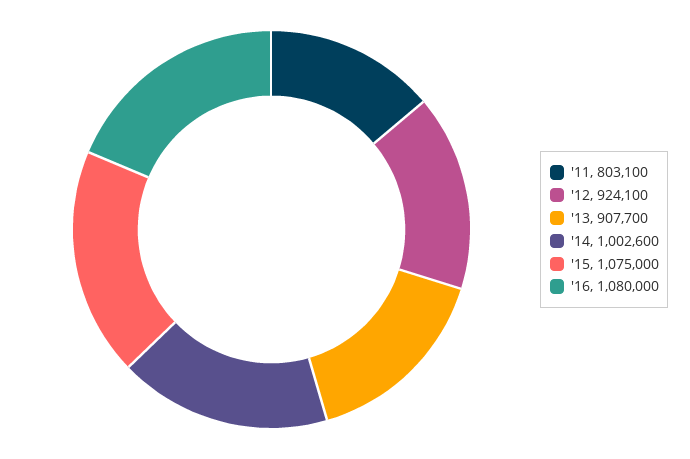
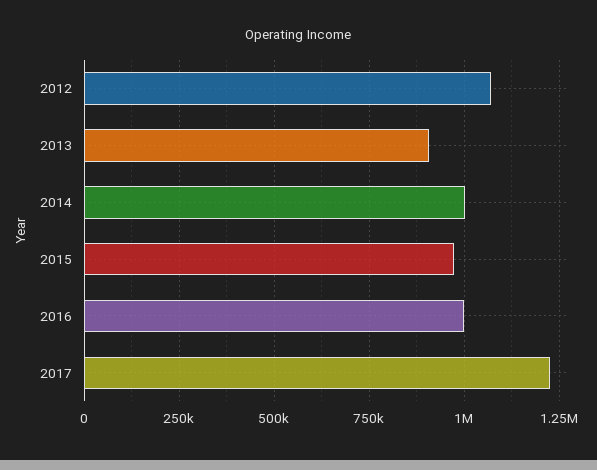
'11: 803100 -> none
'12: 924100 -> 1075000
'15: 1075000 -> 975000
'16: 1080000 -> 1000000
2017: none -> 1225000

